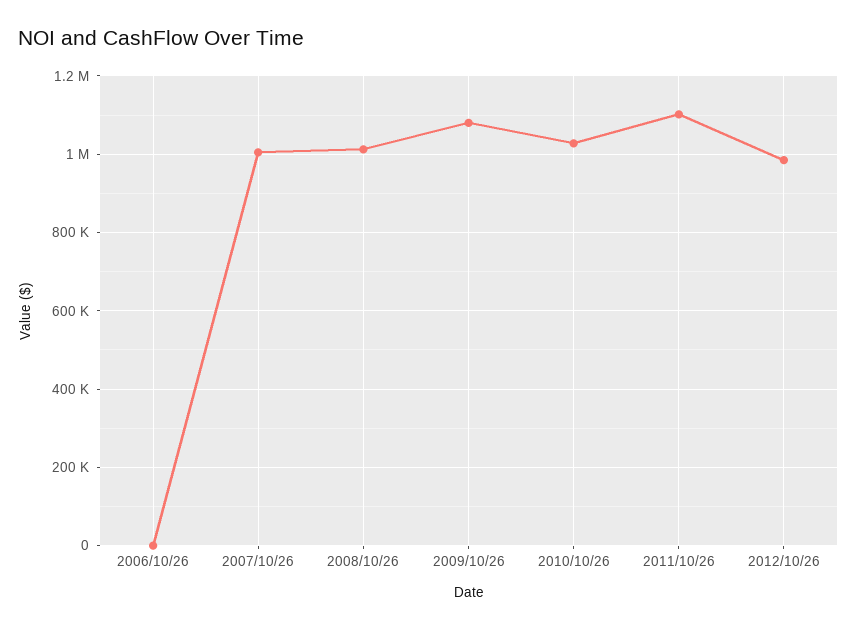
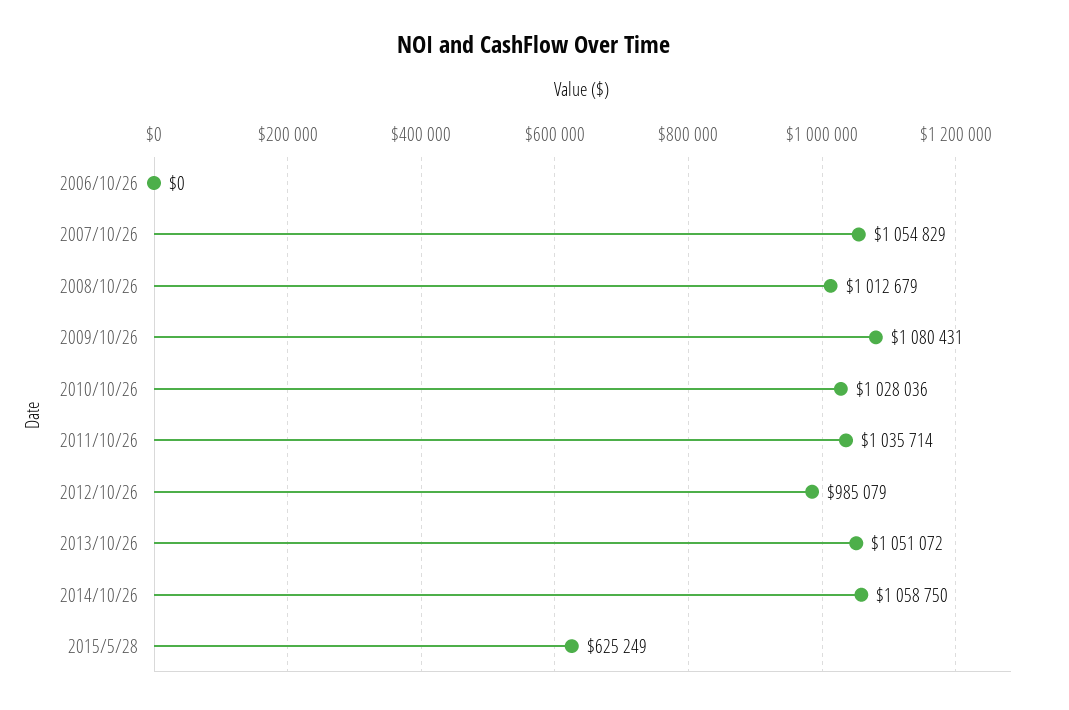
2007/10/26: 1000000 -> 1054829
2011/10/26: 1100000 -> 1035714
2013/10/26: none -> 1051072
2014/10/26: none -> 1058750
2015/5/28: none -> 625249

